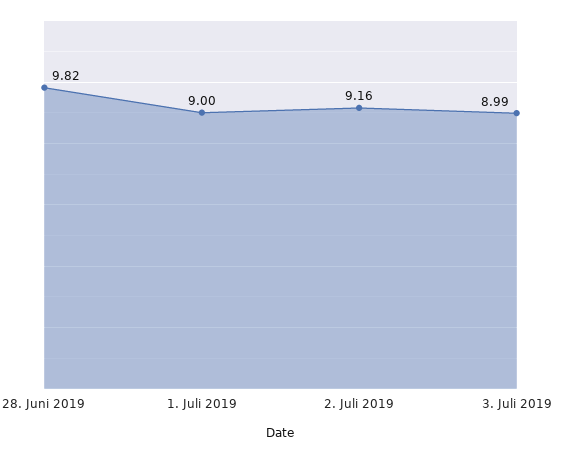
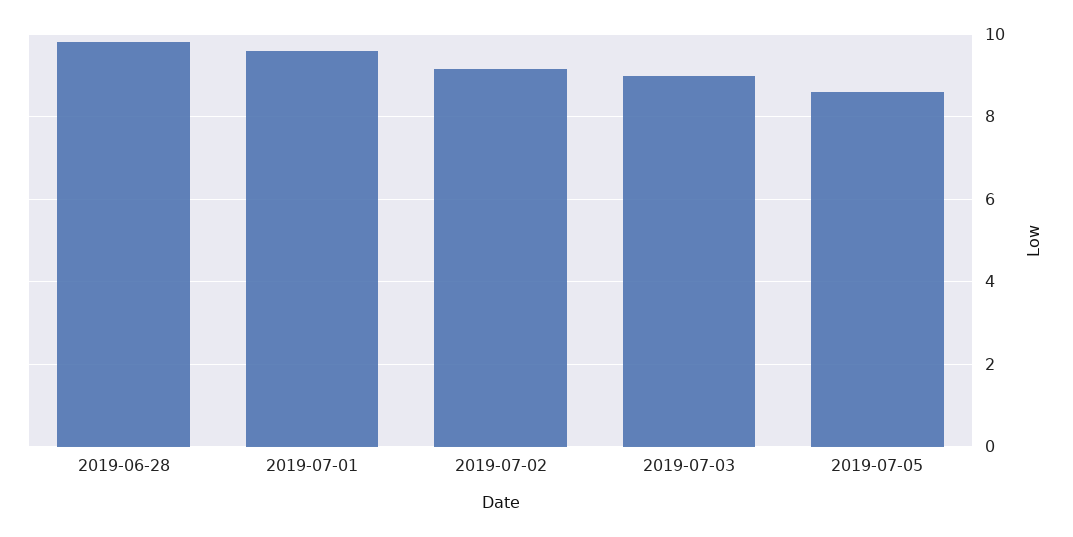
1. Juli 2019: 9 -> 9.6
2019-07-05: none -> 8.6

